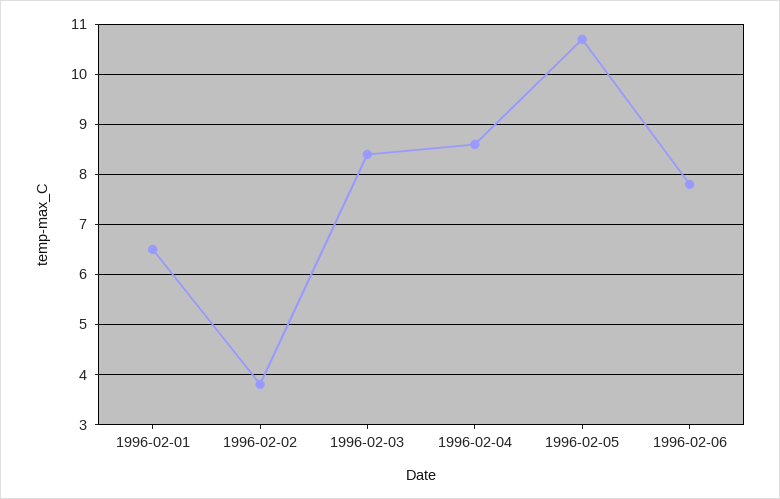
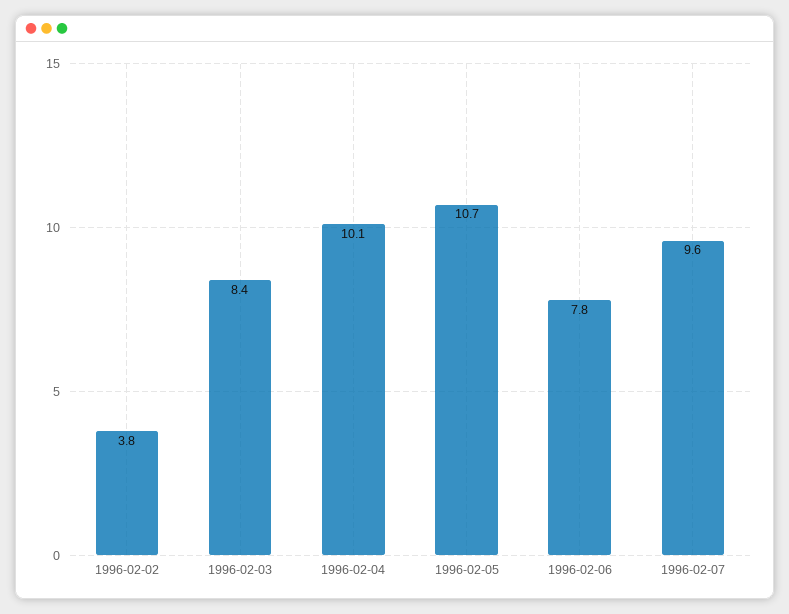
1996-02-01: 6.5 -> none
1996-02-04: 8.5 -> 10.1
1996-02-07: none -> 9.6

